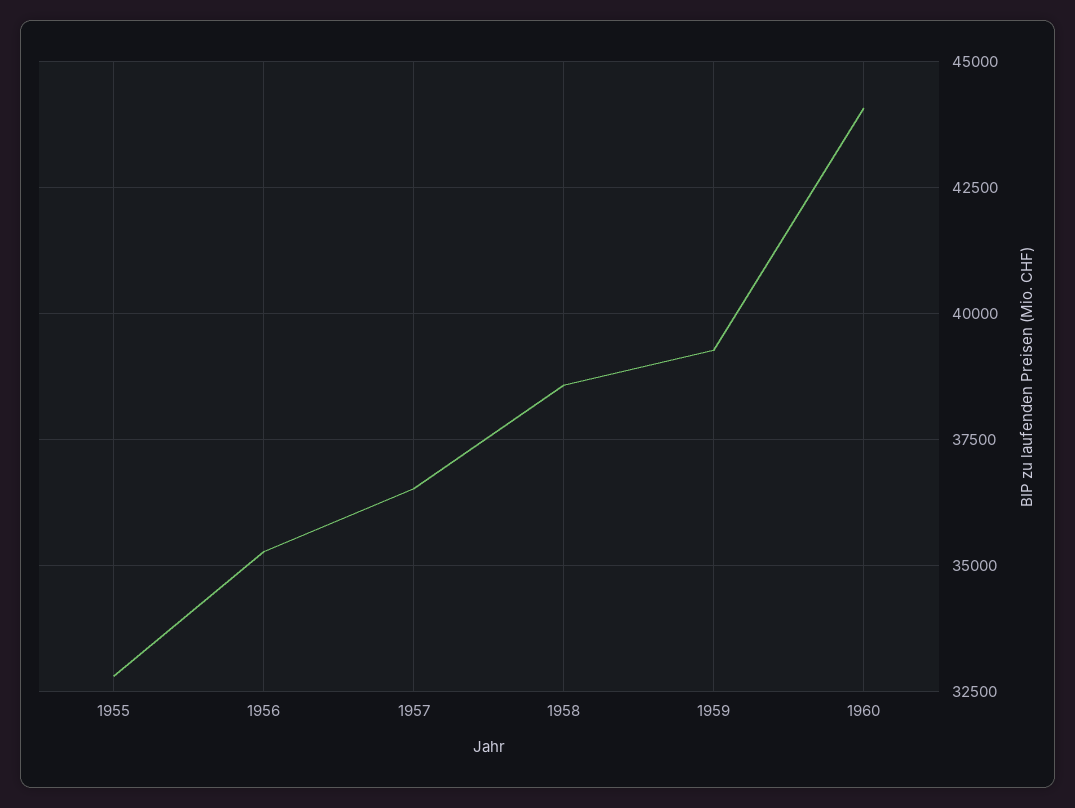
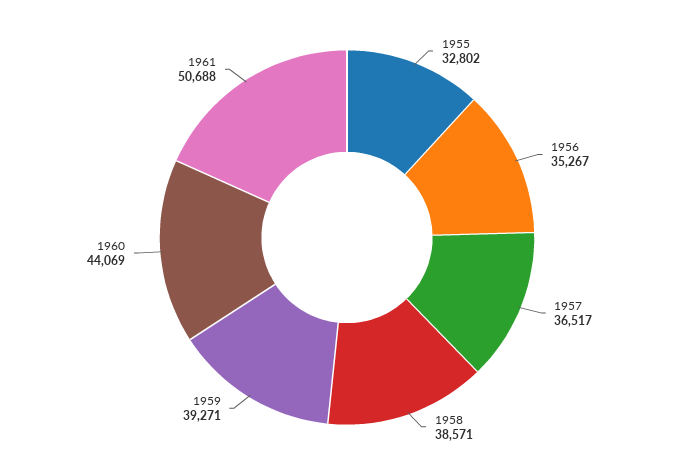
1961: none -> 50688

